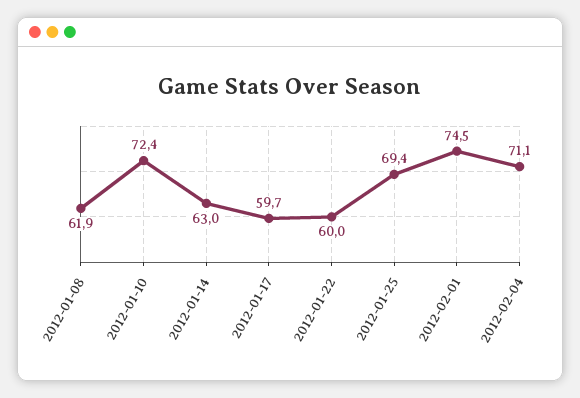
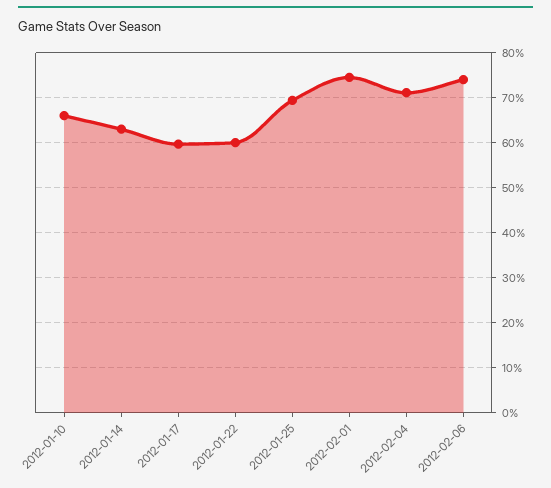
2012-01-08: 61.9 -> none
2012-01-10: 72.4 -> 66
2012-02-06: none -> 74

